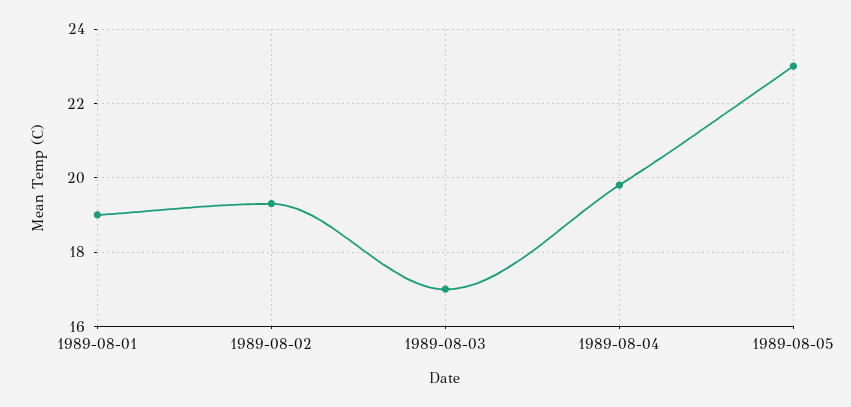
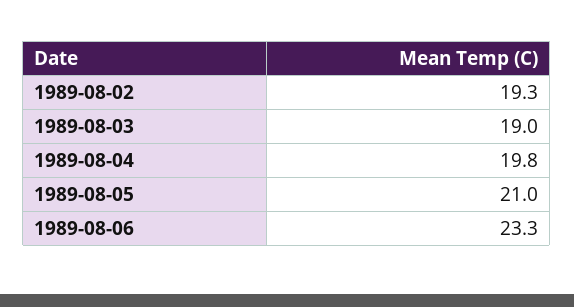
1989-08-01: 19 -> none
1989-08-03: 17 -> 19
1989-08-05: 23 -> 21
1989-08-06: none -> 23.3

